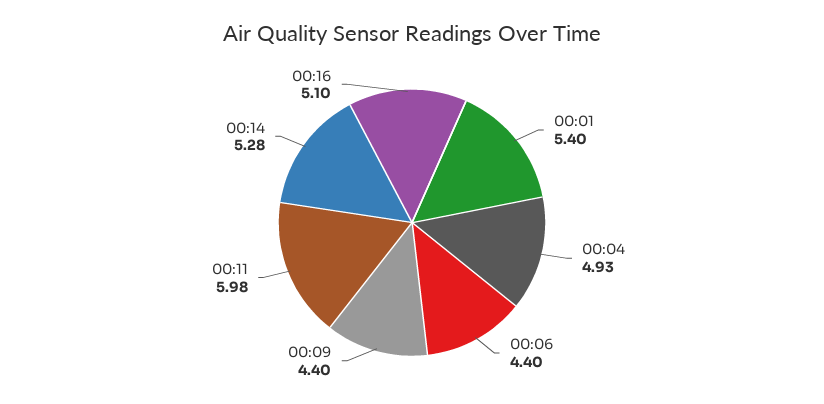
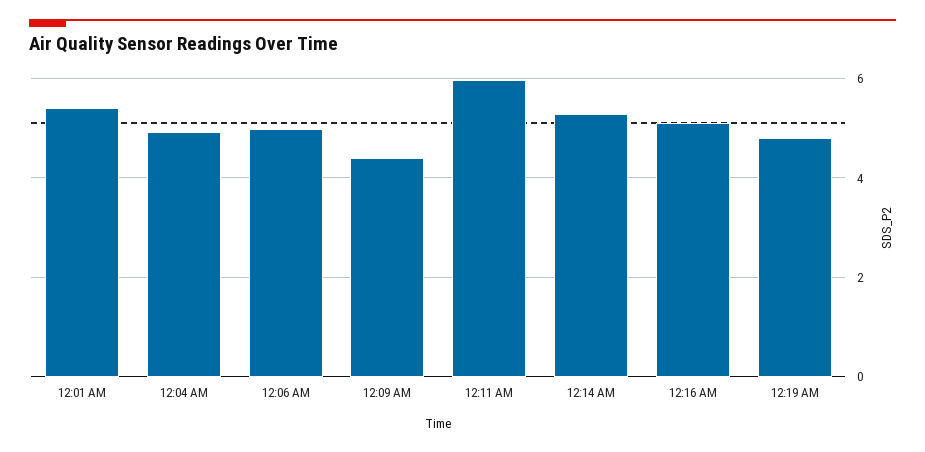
00:06: 4.4 -> 5
12:19 AM: none -> 4.8

